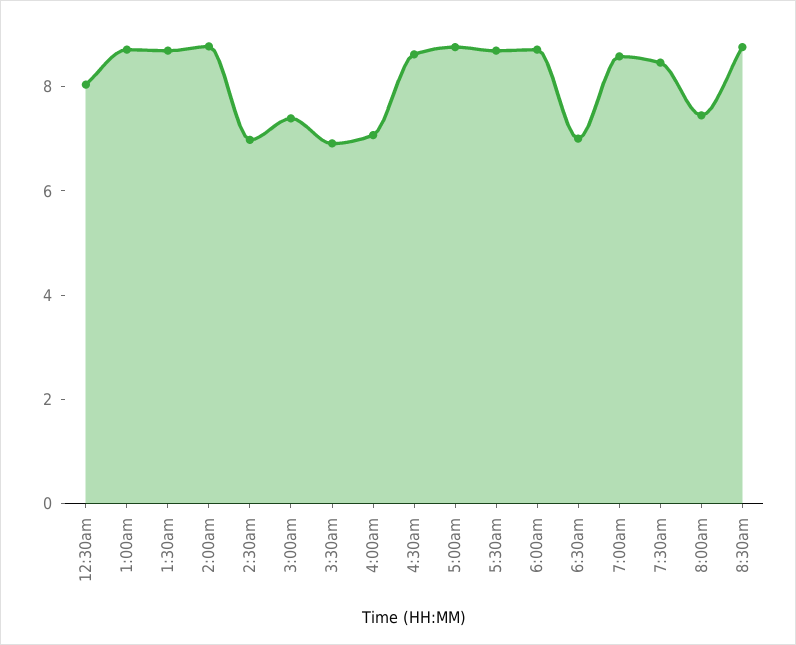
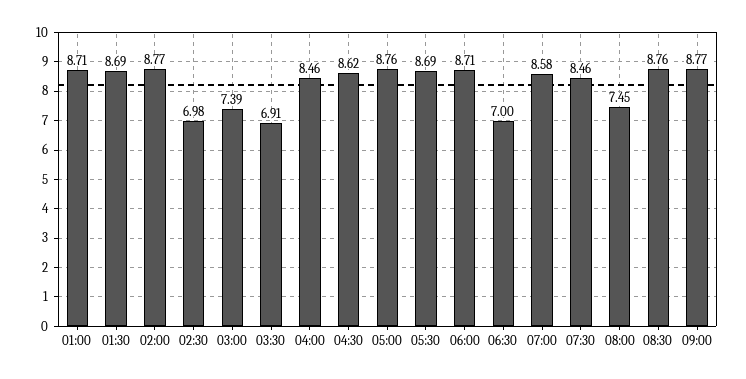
12:30am: 8 -> none
4:00am: 7 -> 8.46
09:00: none -> 8.77

